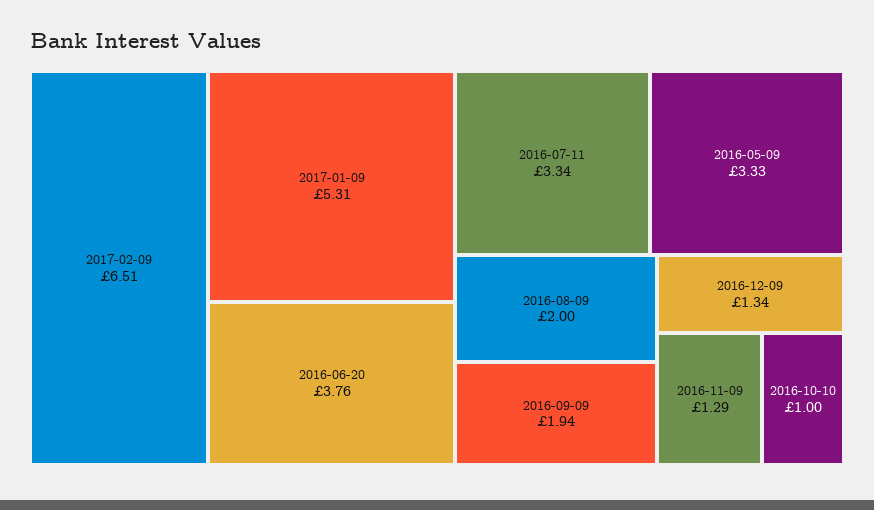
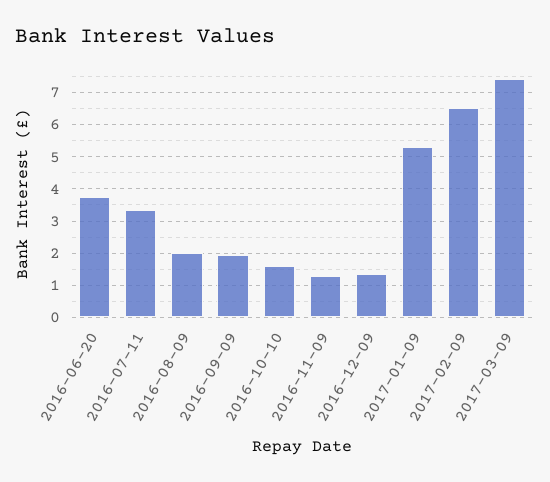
2016-05-09: 3.33 -> none
2016-10-10: 1 -> 1.6
2017-03-09: none -> 7.4

